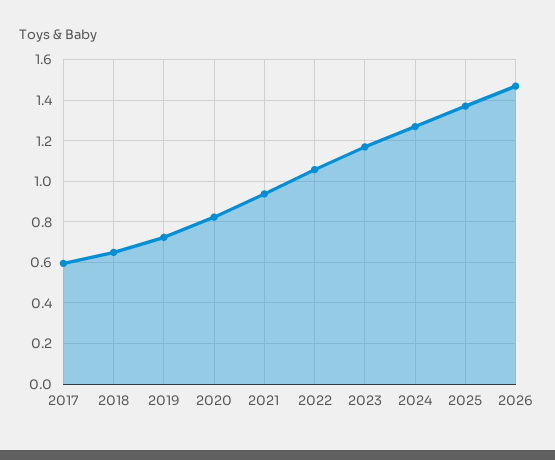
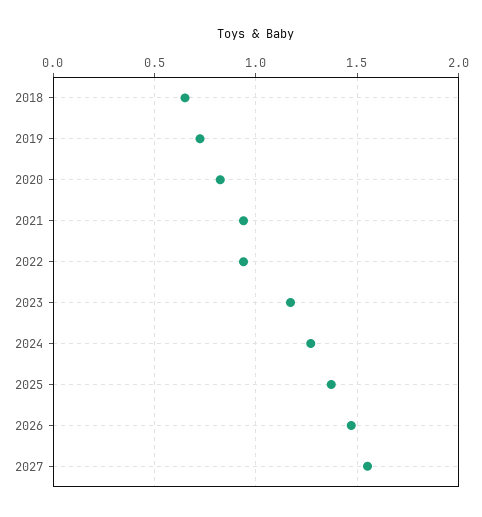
2017: 0.6 -> none
2022: 1.05 -> 0.95
2027: none -> 1.55

